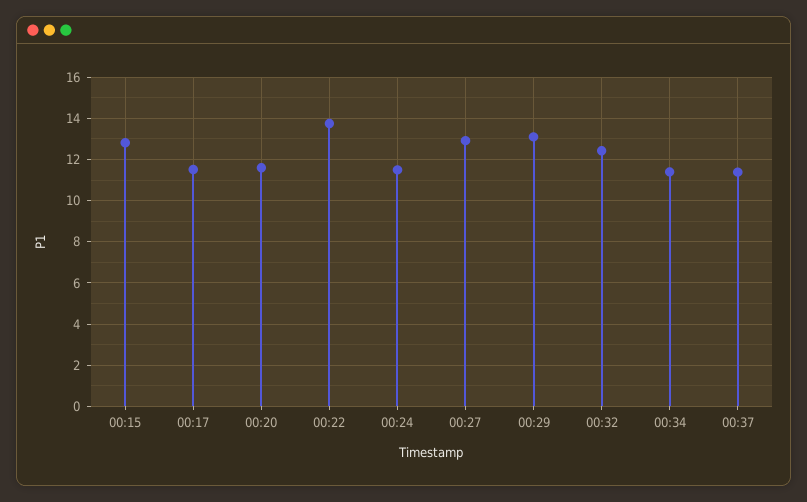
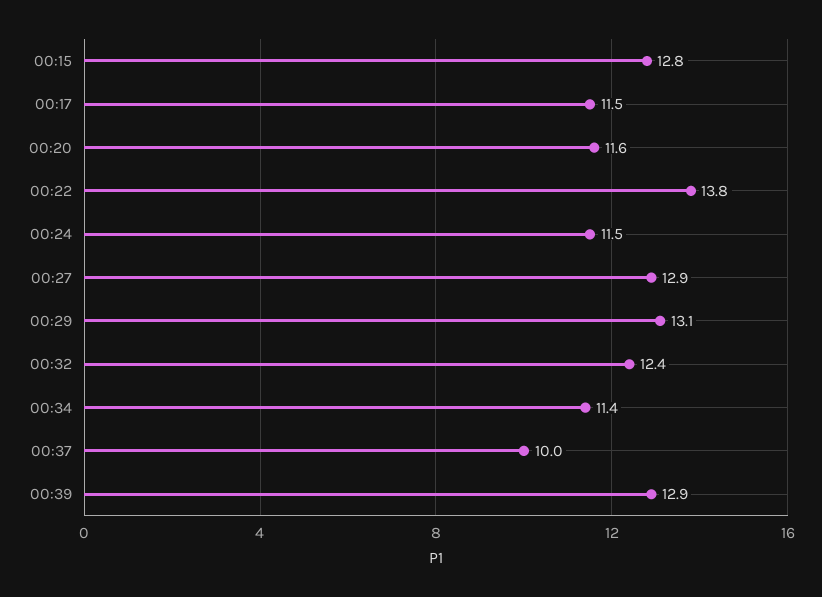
00:37: 11.5 -> 10
00:39: none -> 12.9

